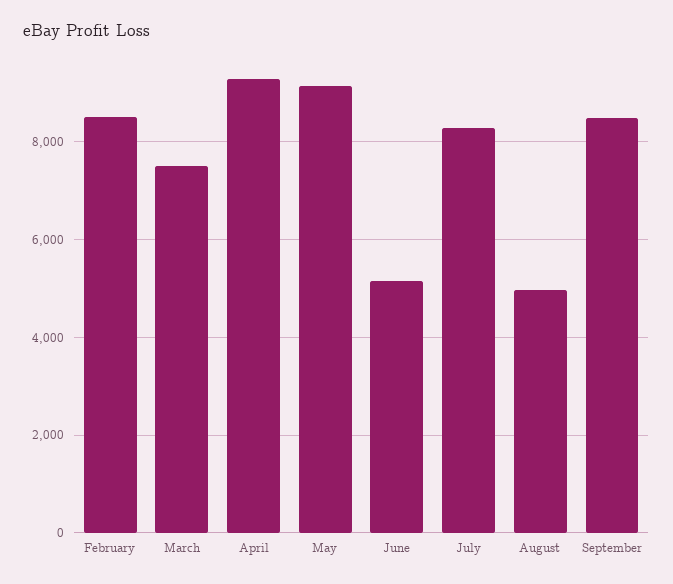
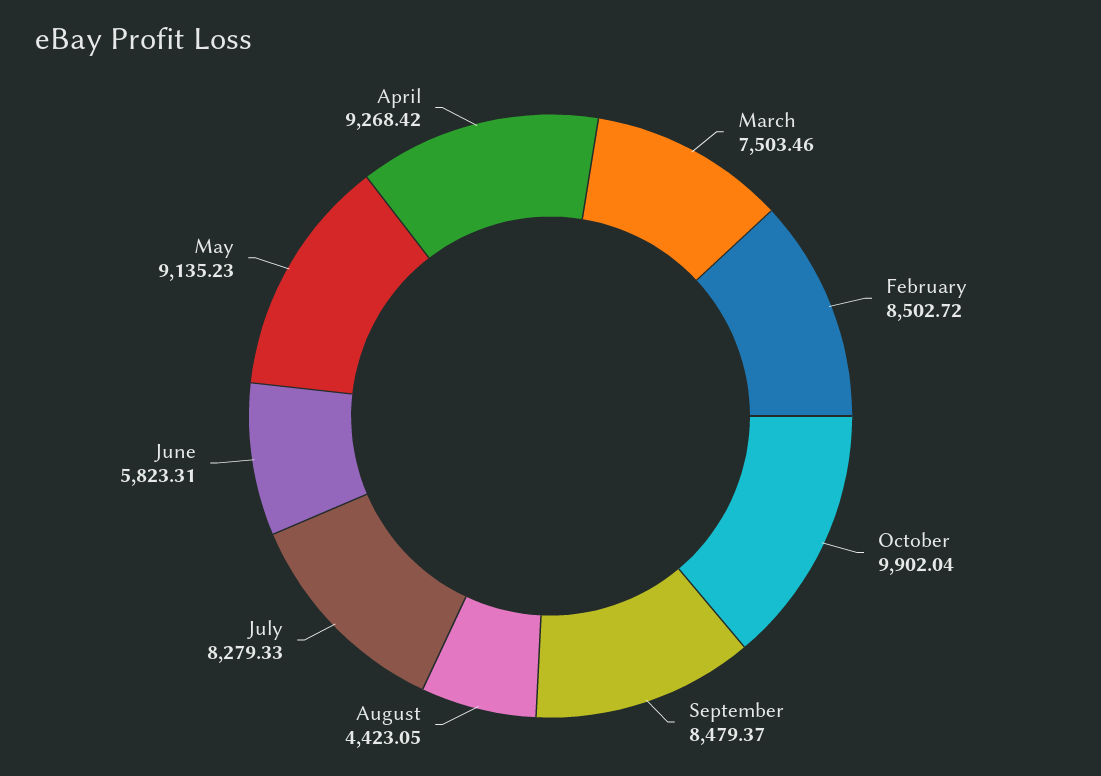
June: 5200 -> 5823.31
August: 5000 -> 4423.05
October: none -> 9902.04

